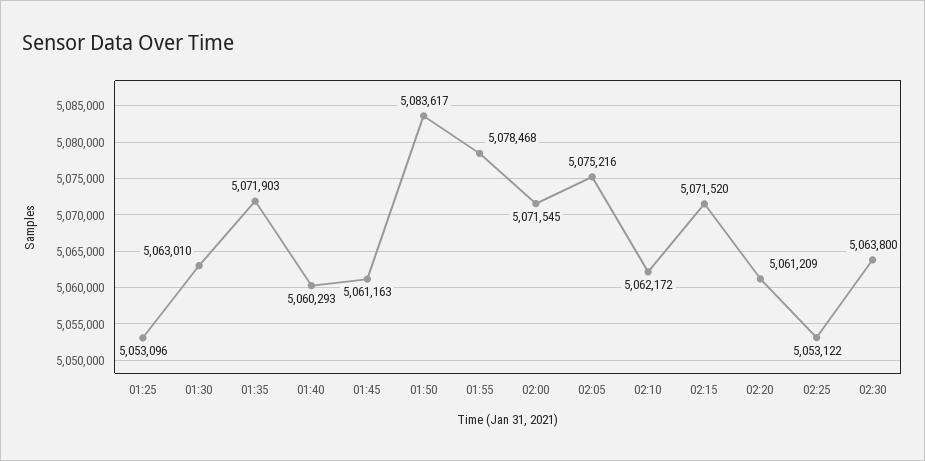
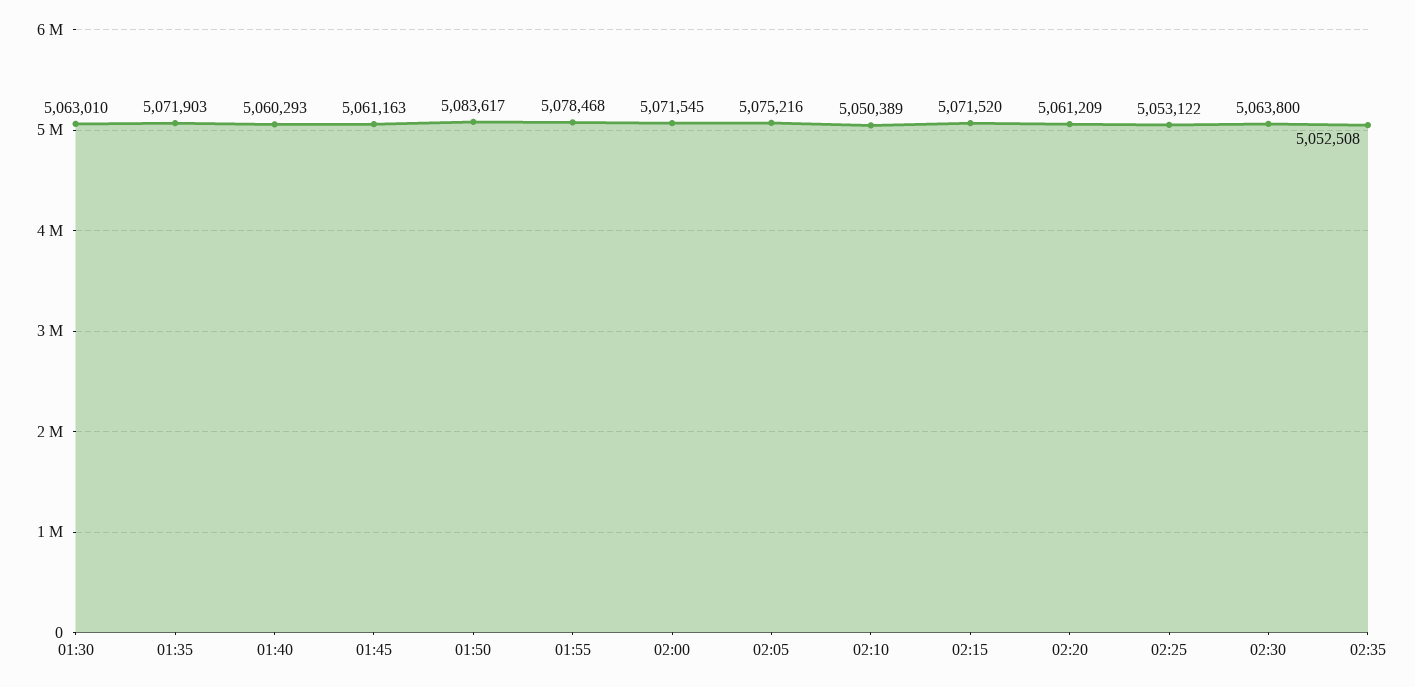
01:25: 5053096 -> none
02:10: 5062172 -> 5050389
02:35: none -> 5052508

